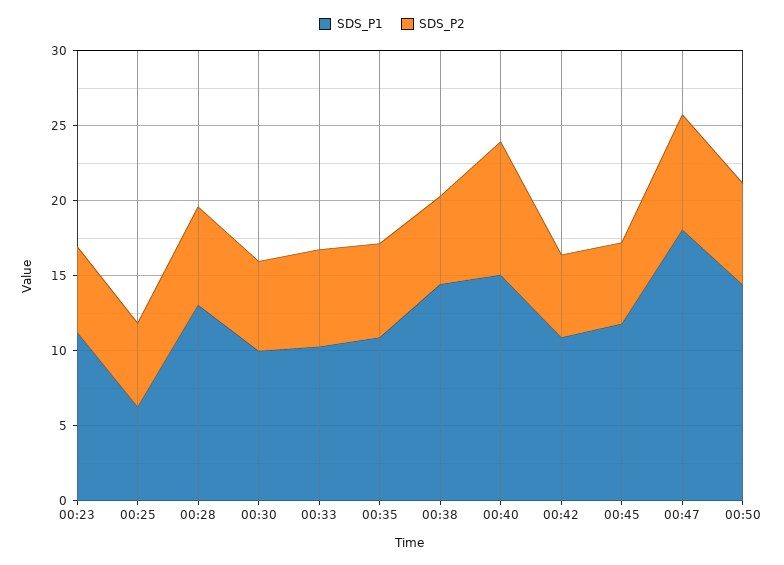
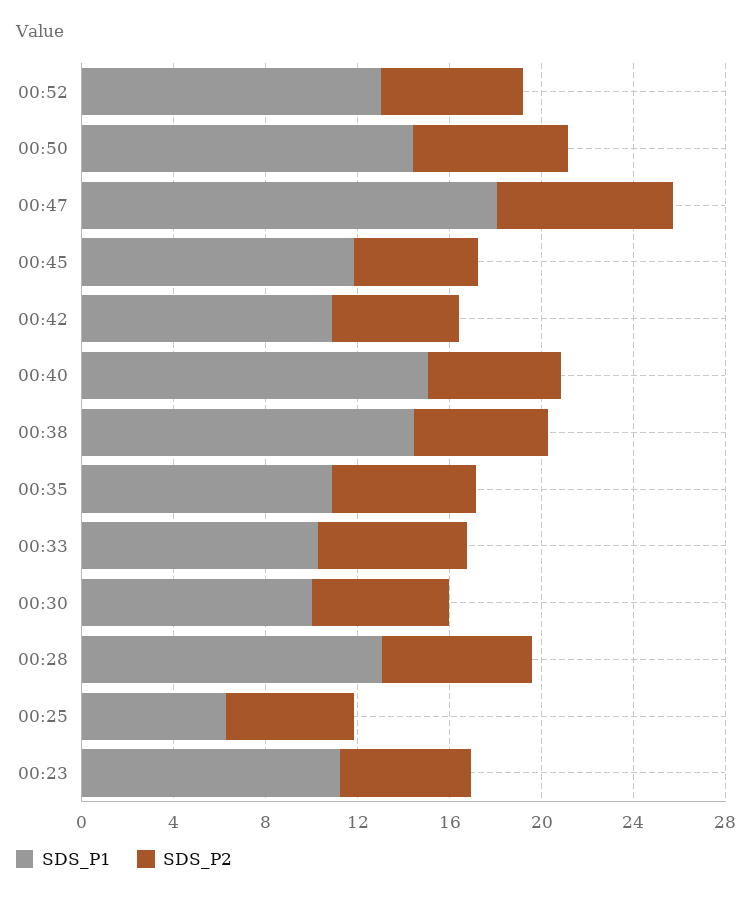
SDS_P2, 00:40: 9 -> 6
SDS_P1, 00:52: none -> 13
SDS_P2, 00:52: none -> 6

